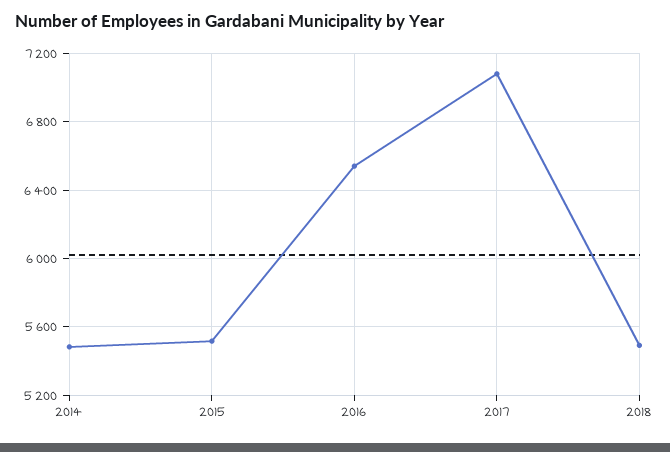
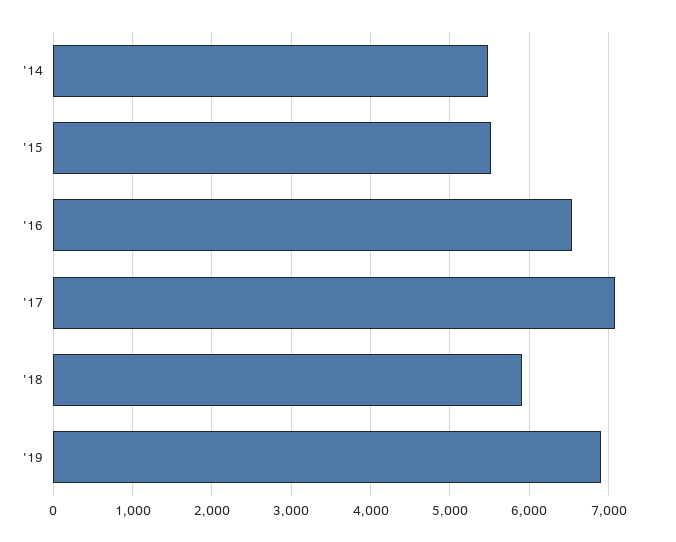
2018: 5500 -> 5900
'19: none -> 6900

